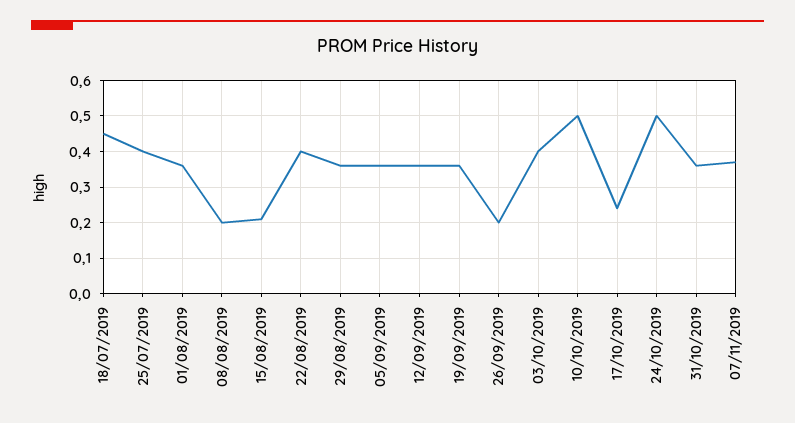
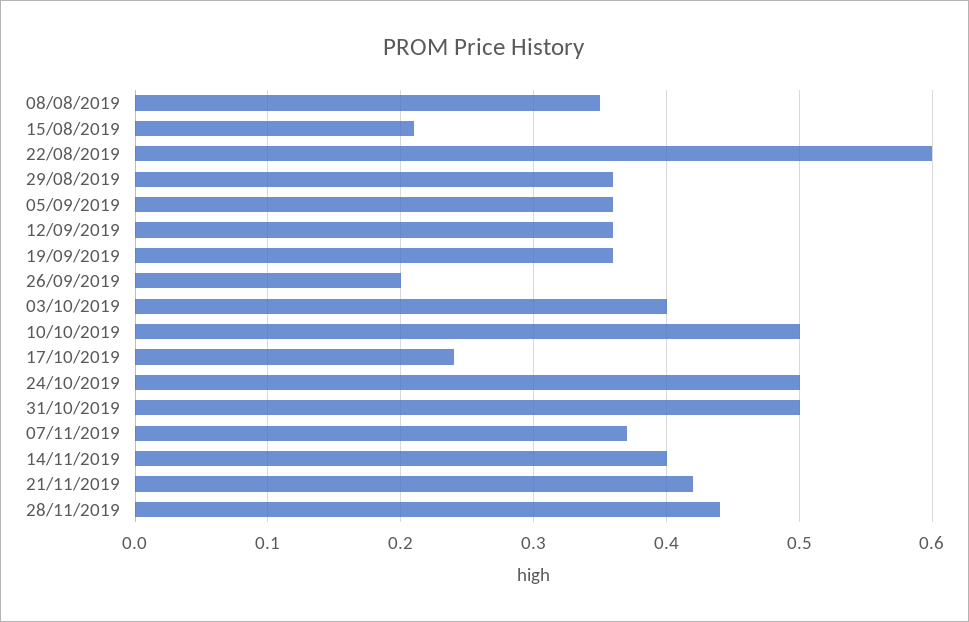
18/07/2019: 0.45 -> none
25/07/2019: 0.4 -> none
01/08/2019: 0.35 -> none
08/08/2019: 0.2 -> 0.35
22/08/2019: 0.4 -> 0.6
31/10/2019: 0.35 -> 0.5
14/11/2019: none -> 0.4
21/11/2019: none -> 0.42
28/11/2019: none -> 0.44

